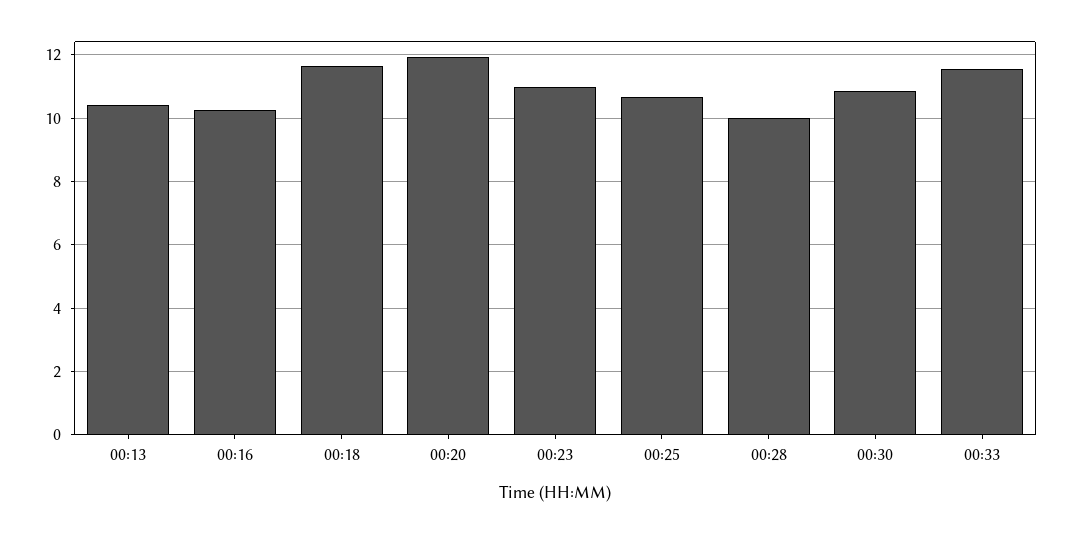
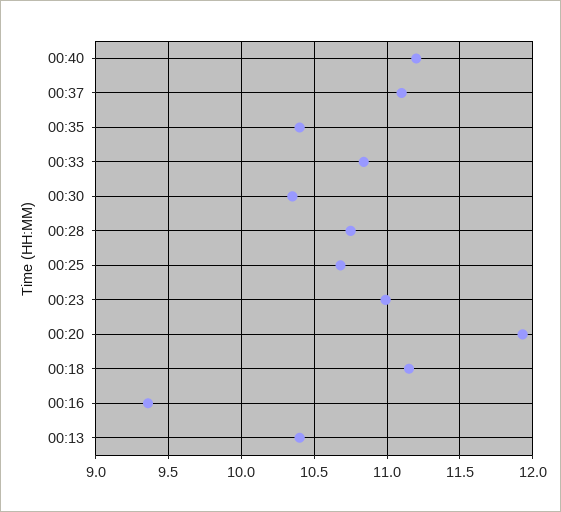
00:16: 10.2 -> 9.35
00:18: 11.6 -> 11.15
00:28: 10 -> 10.75
00:30: 10.8 -> 10.35
00:33: 11.6 -> 10.85
00:40: none -> 11.2
00:37: none -> 11.1
00:35: none -> 10.4

